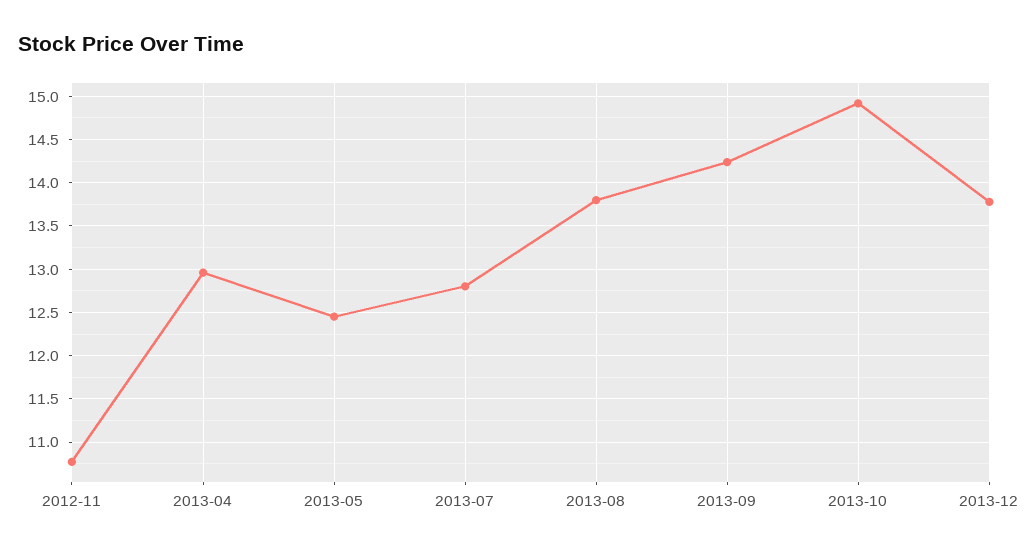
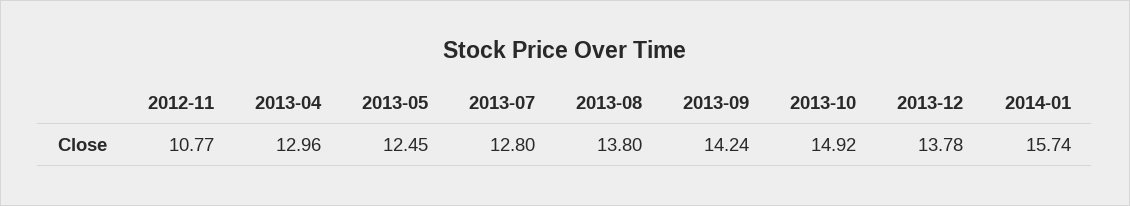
2014-01: none -> 15.74

